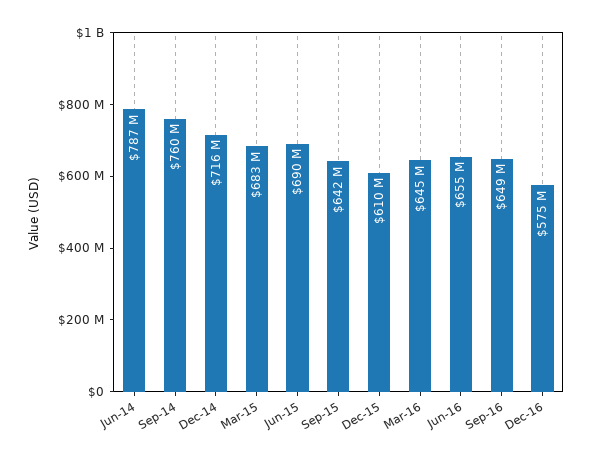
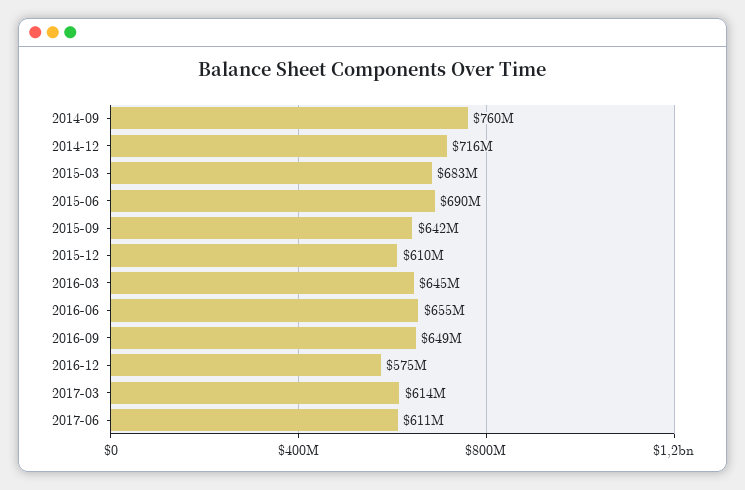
Jun-14: 787000000 -> none
2017-03: none -> 614000000
2017-06: none -> 611000000

